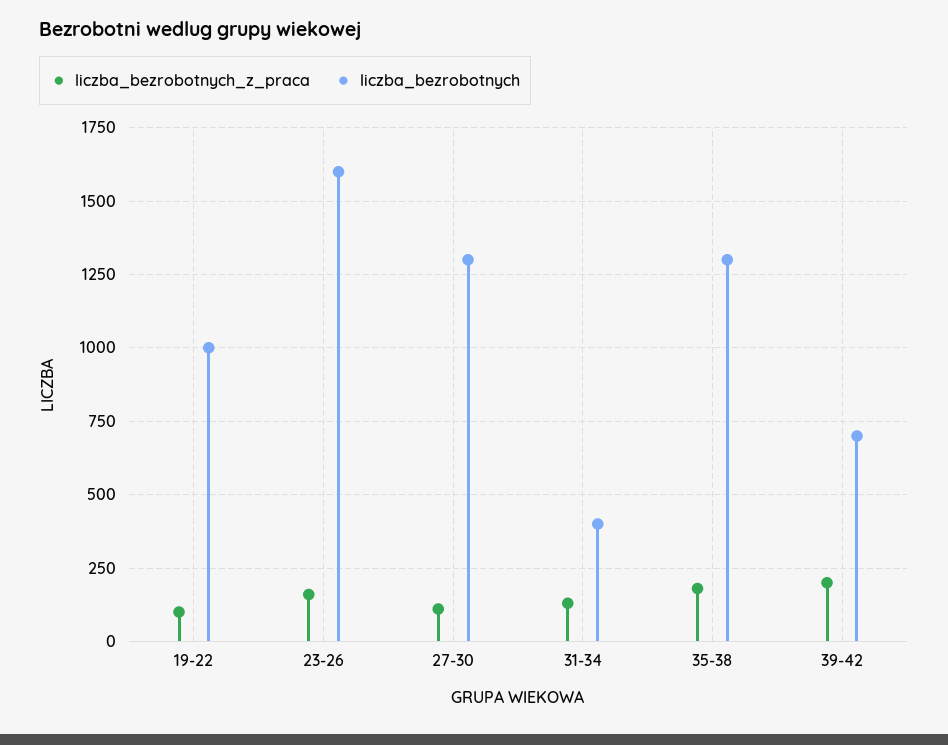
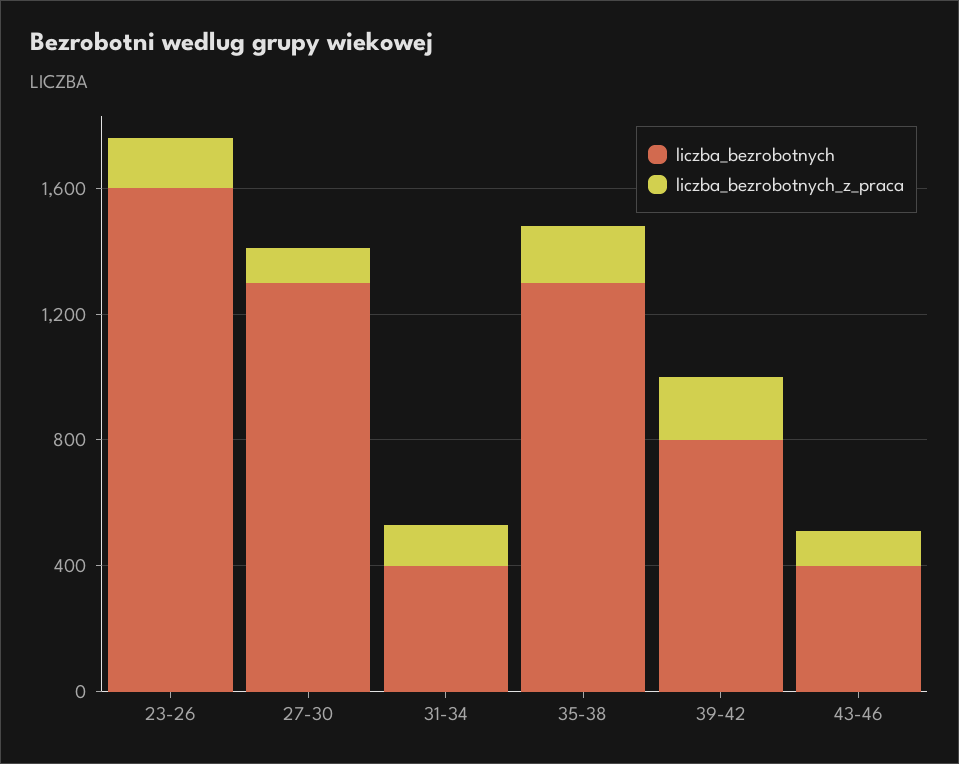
liczba_bezrobotnych_z_praca, 19-22: 100 -> none
liczba_bezrobotnych, 19-22: 1000 -> none
liczba_bezrobotnych, 39-42: 700 -> 800
liczba_bezrobotnych, 43-46: none -> 400
liczba_bezrobotnych_z_praca, 43-46: none -> 100

